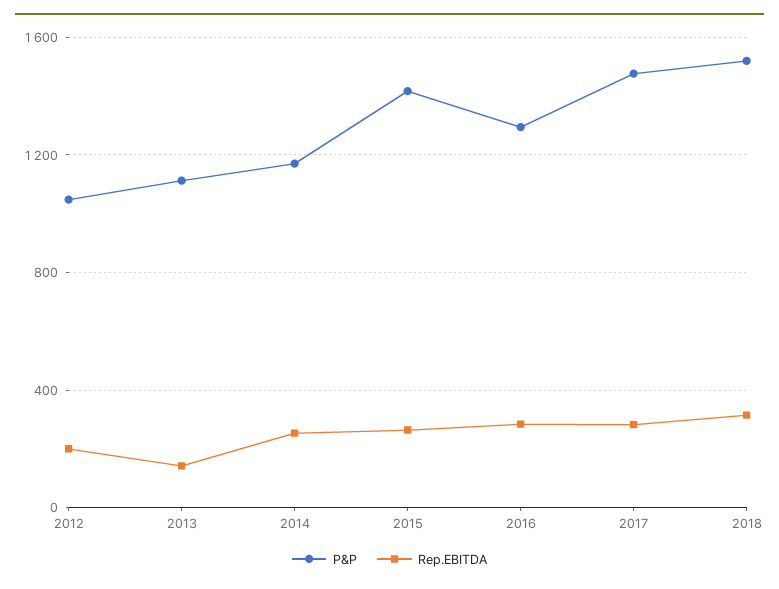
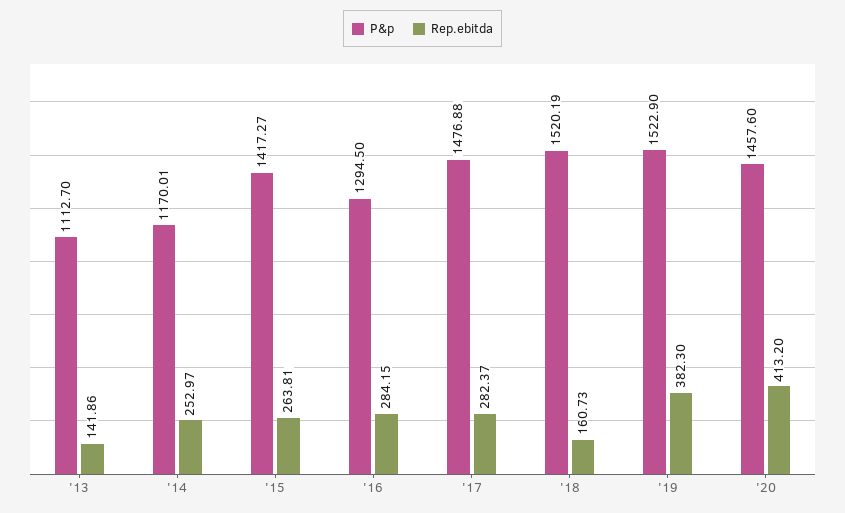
P&P, 2012: 1050 -> none
Rep.EBITDA, 2012: 200 -> none
Rep.EBITDA, 2018: 300 -> 160.73
P&P, '19: none -> 1522.9
Rep.EBITDA, '19: none -> 382.3
P&P, '20: none -> 1457.6
Rep.EBITDA, '20: none -> 413.2

